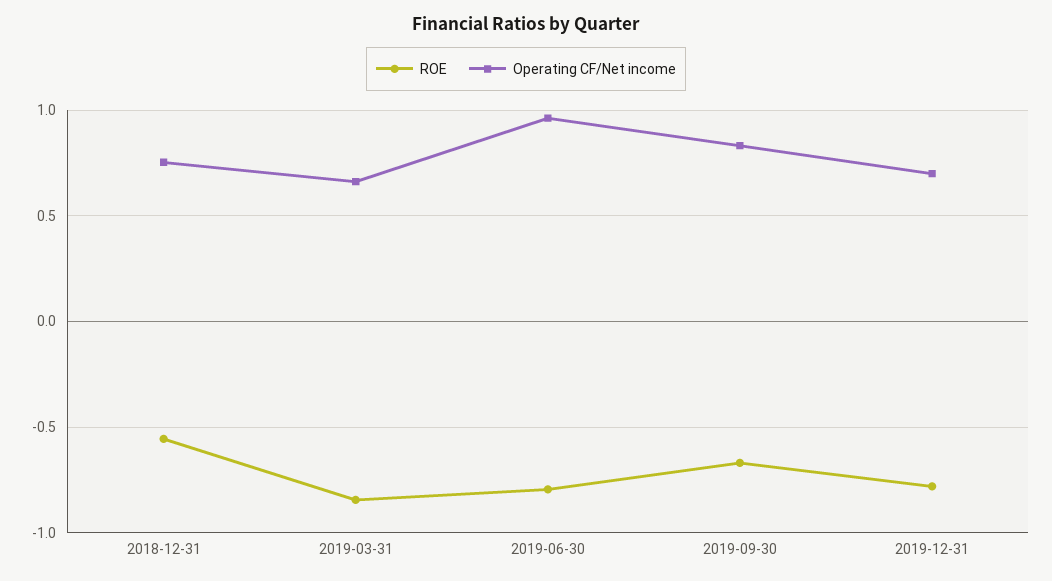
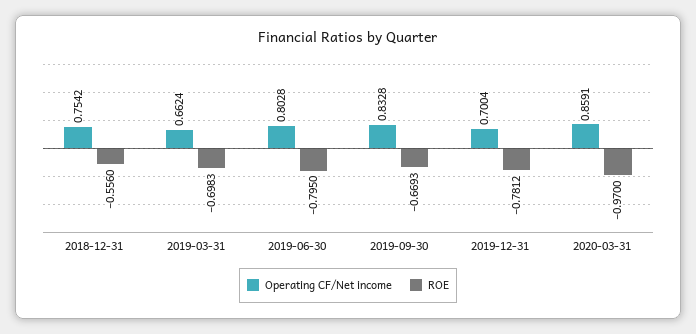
ROE, 2019-03-31: -0.85 -> -0.6983
Operating CF/Net income, 2019-06-30: 0.95 -> 0.8028
Operating CF/Net income, 2020-03-31: none -> 0.8591
ROE, 2020-03-31: none -> -0.97

